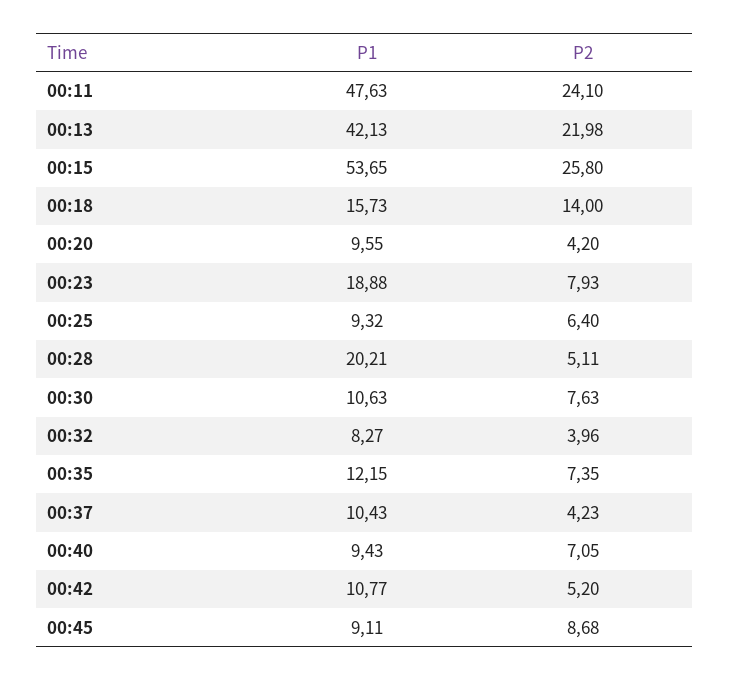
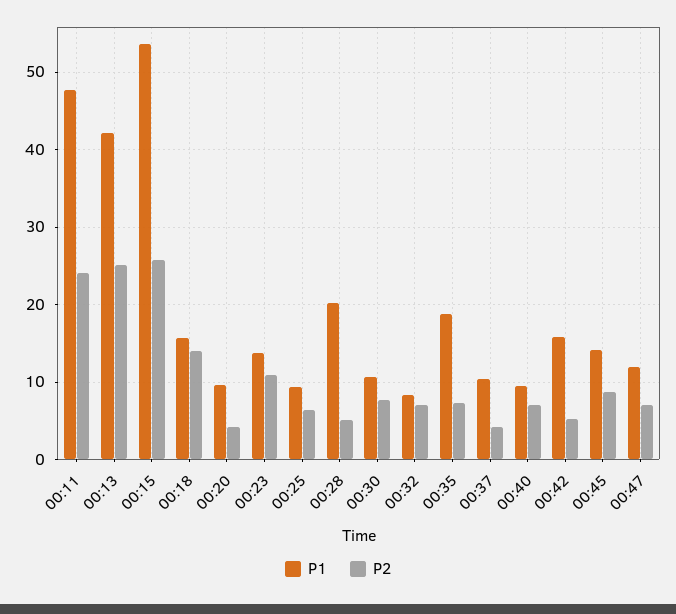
P2, 00:13: 21.98 -> 25
P1, 00:23: 18.88 -> 14
P2, 00:23: 7.93 -> 11
P2, 00:32: 3.96 -> 7
P1, 00:35: 12.15 -> 19
P1, 00:42: 10.77 -> 16
P1, 00:45: 9.11 -> 14
P1, 00:47: none -> 12
P2, 00:47: none -> 7

